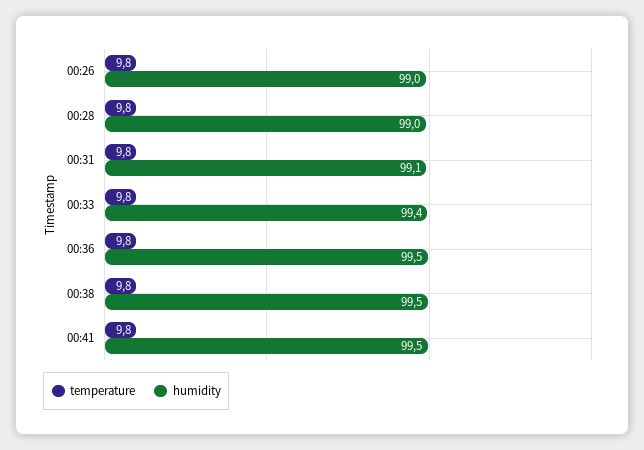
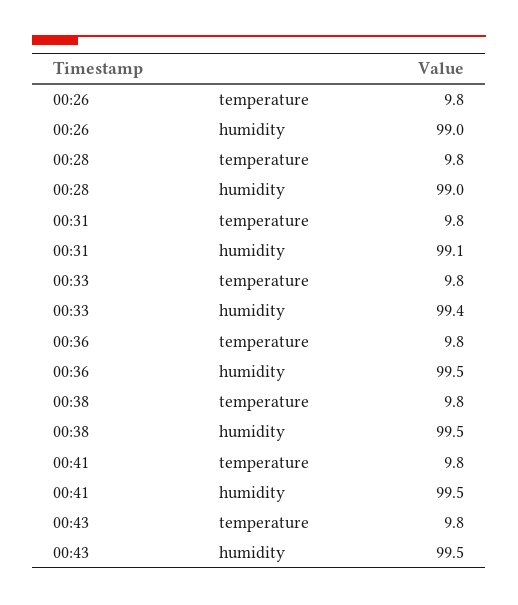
temperature, 00:43: none -> 9.8
humidity, 00:43: none -> 99.5

